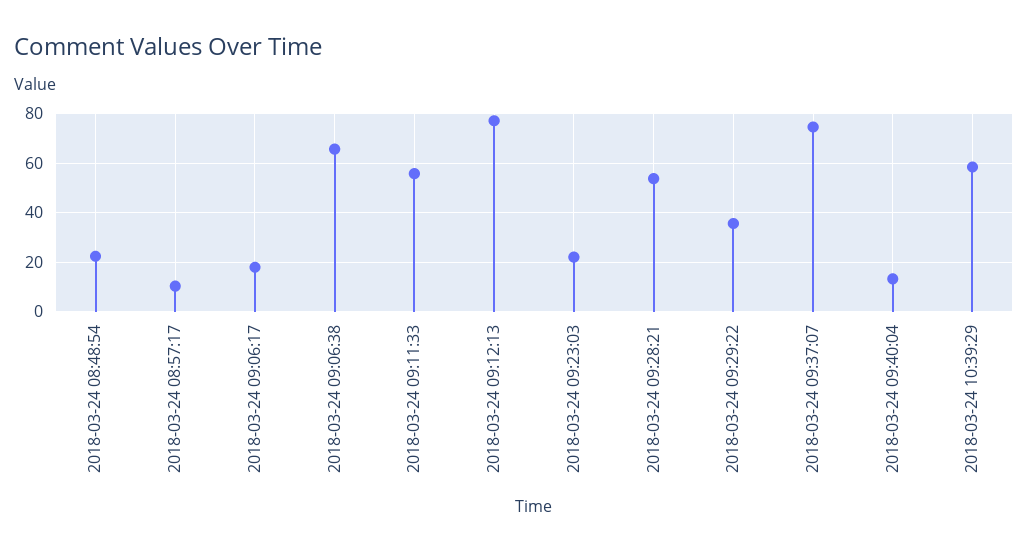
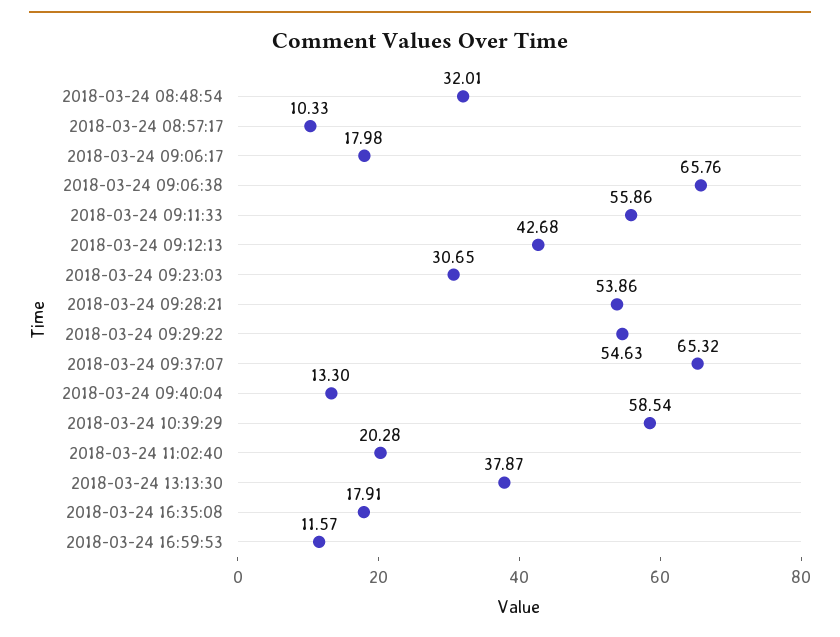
2018-03-24 08:48:54: 22.5 -> 32.01
2018-03-24 09:12:13: 77.5 -> 42.68
2018-03-24 09:23:03: 22.5 -> 30.65
2018-03-24 09:29:22: 35 -> 54.63
2018-03-24 09:37:07: 75 -> 65.32
2018-03-24 11:02:40: none -> 20.28
2018-03-24 13:13:30: none -> 37.87
2018-03-24 16:35:08: none -> 17.91
2018-03-24 16:59:53: none -> 11.57

